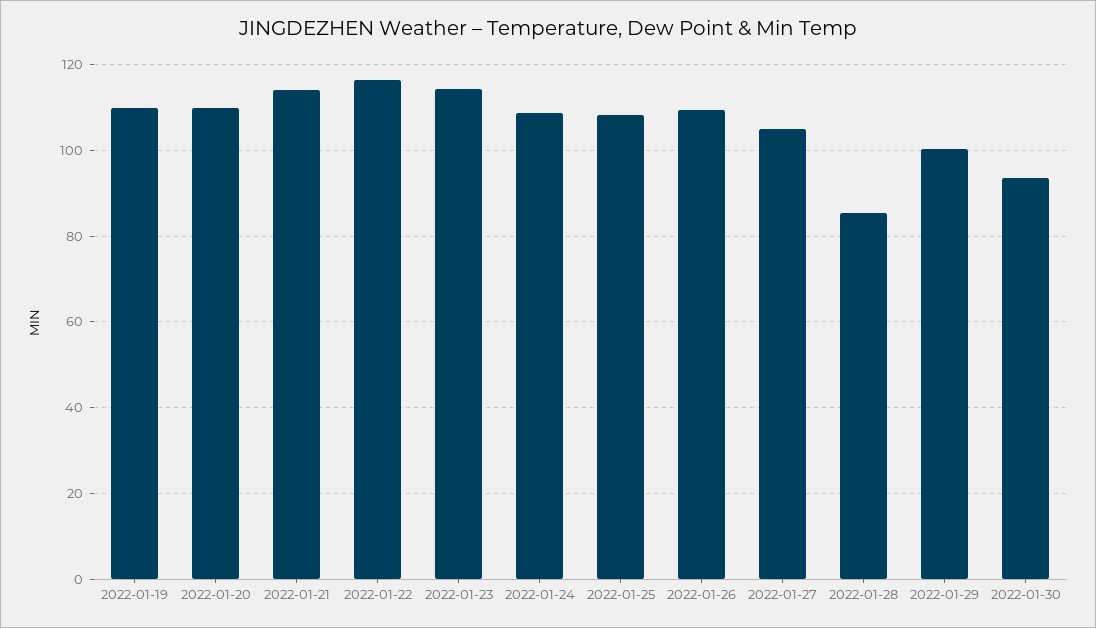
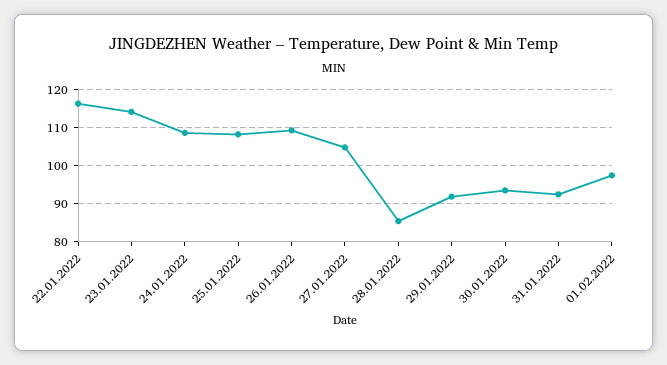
2022-01-19: 110 -> none
2022-01-20: 110 -> none
2022-01-21: 114 -> none
2022-01-29: 100 -> 92
31.01.2022: none -> 92
01.02.2022: none -> 98

